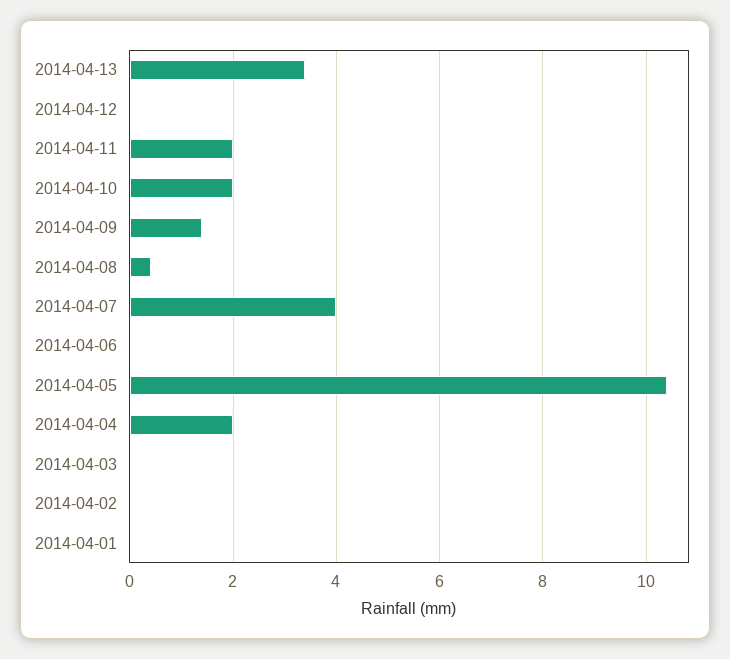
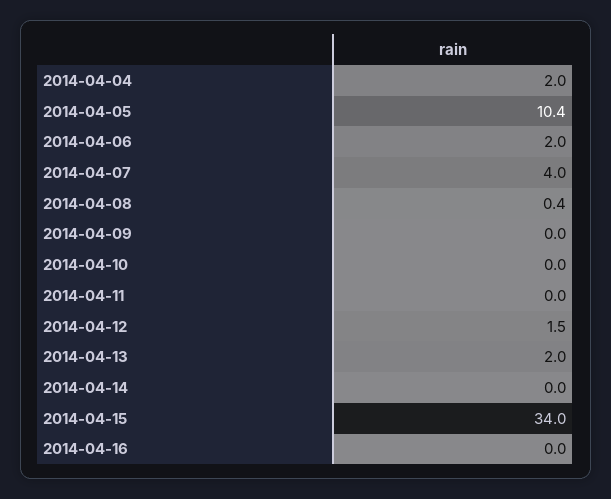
2014-04-13: 3.5 -> 2
2014-04-12: 0 -> 1.5
2014-04-11: 2 -> 0
2014-04-10: 2 -> 0
2014-04-09: 1.5 -> 0
2014-04-06: 0 -> 2
2014-04-03: 0 -> none
2014-04-02: 0 -> none
2014-04-01: 0 -> none
2014-04-14: none -> 0
2014-04-15: none -> 34
2014-04-16: none -> 0

